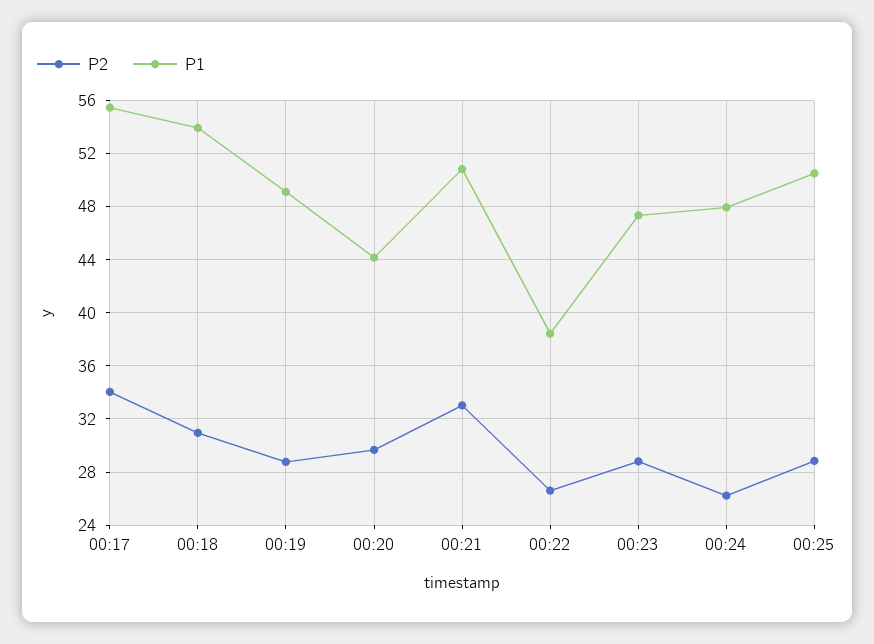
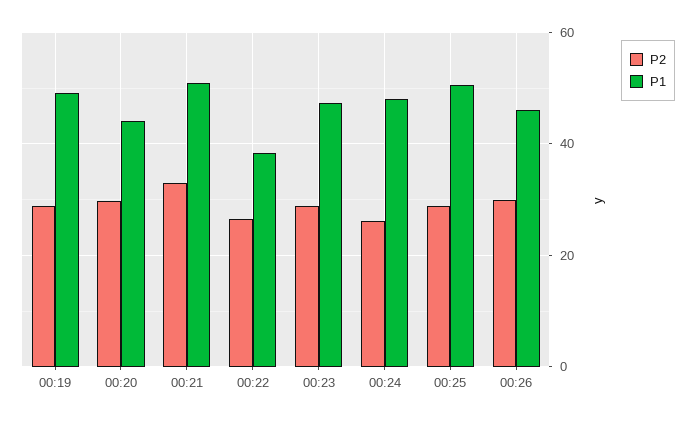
P2, 00:17: 34 -> none
P1, 00:17: 55.5 -> none
P2, 00:18: 31 -> none
P1, 00:18: 54 -> none
P2, 00:26: none -> 30
P1, 00:26: none -> 46

